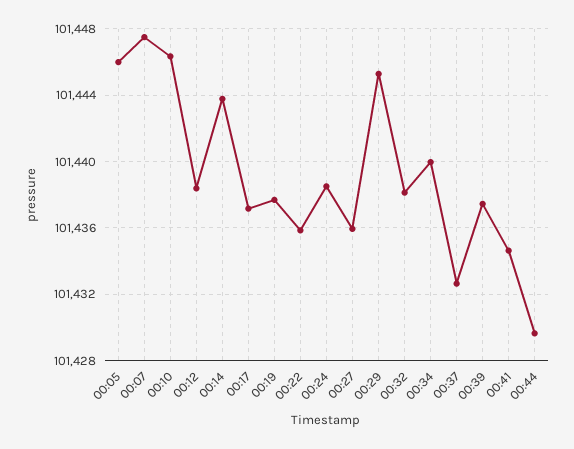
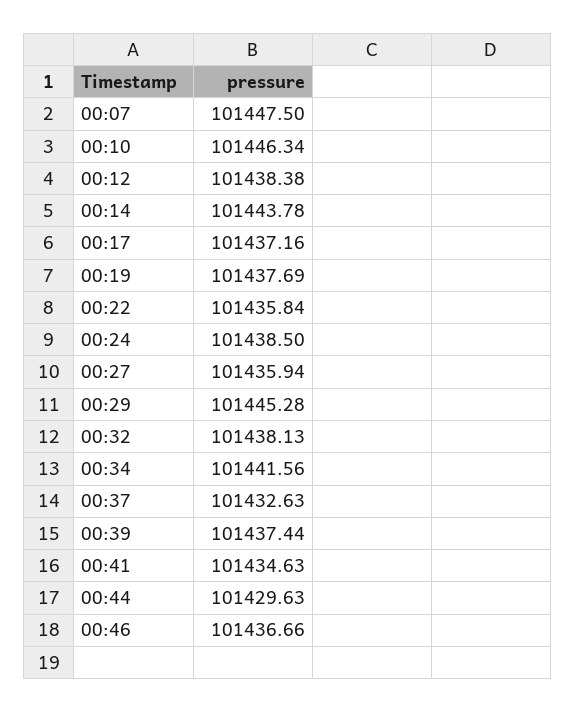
00:05: 101446 -> none
00:34: 101440 -> 101441.56
00:46: none -> 101436.66

